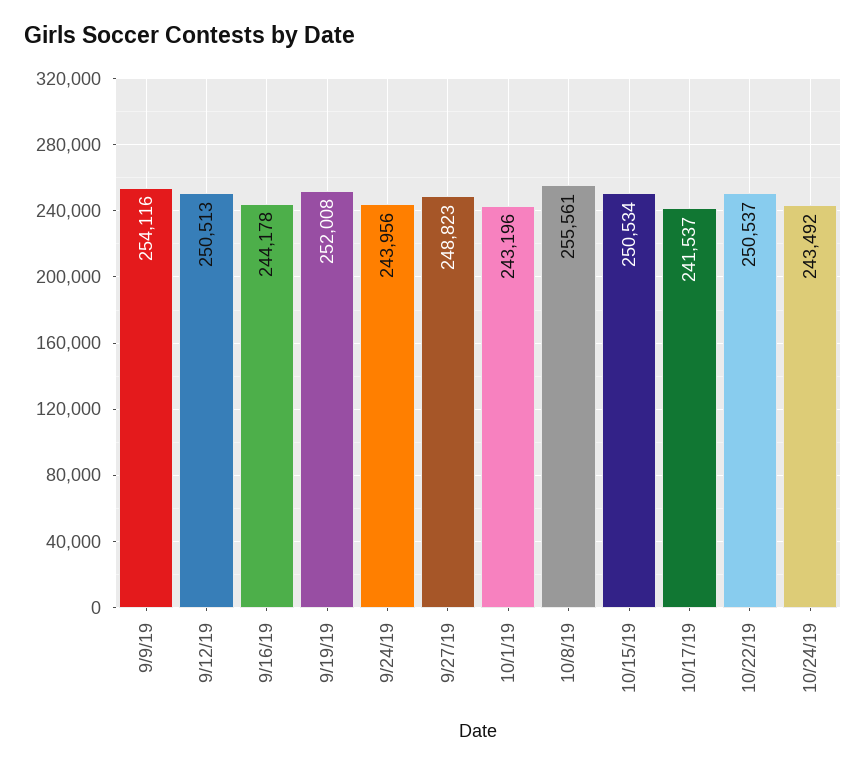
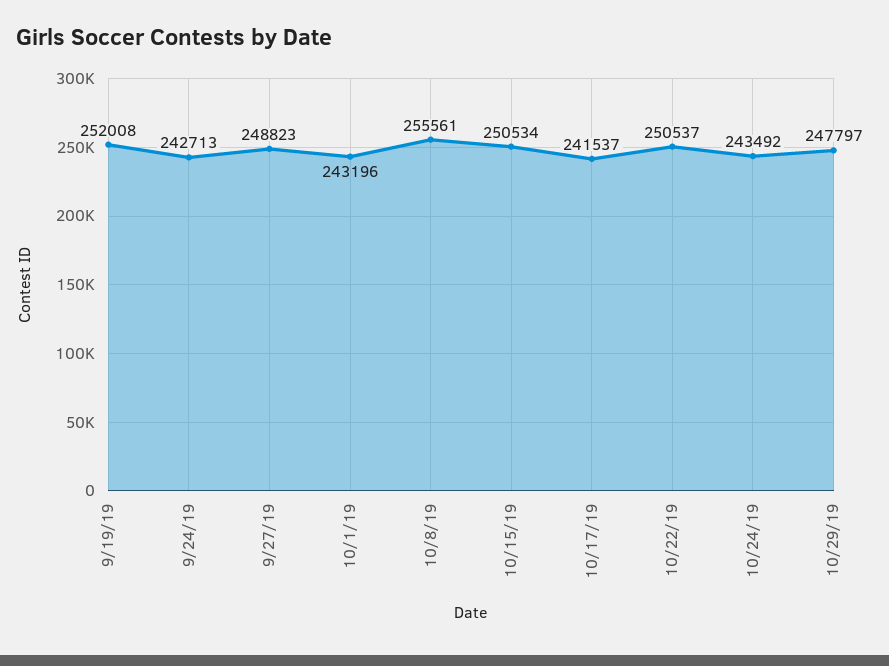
9/9/19: 254116 -> none
9/12/19: 250513 -> none
9/16/19: 244178 -> none
9/24/19: 243956 -> 242713
10/29/19: none -> 247797

